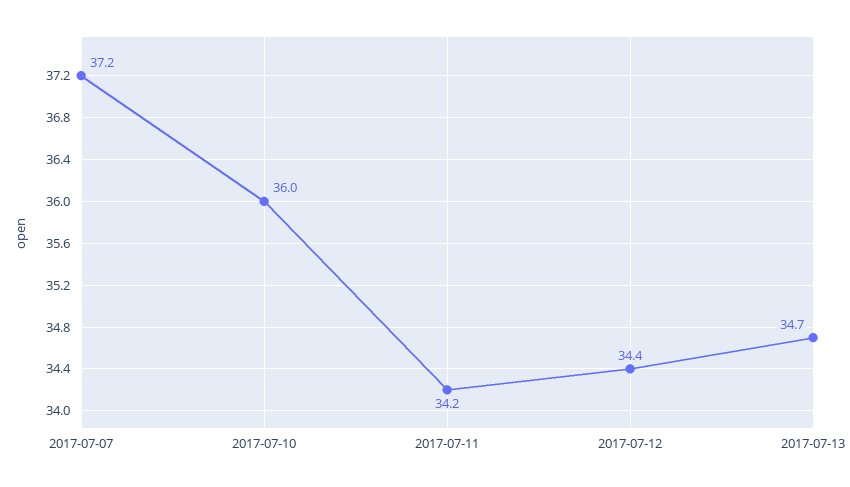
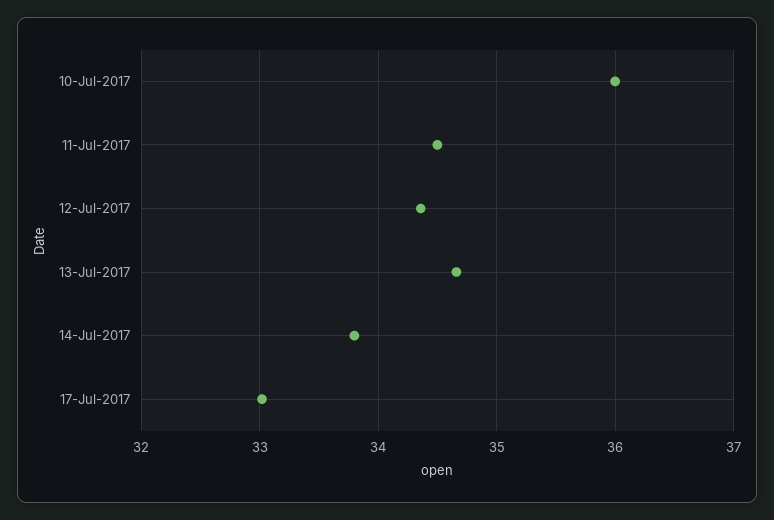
2017-07-07: 37.2 -> none
2017-07-11: 34.2 -> 34.5
14-Jul-2017: none -> 33.8
17-Jul-2017: none -> 33

